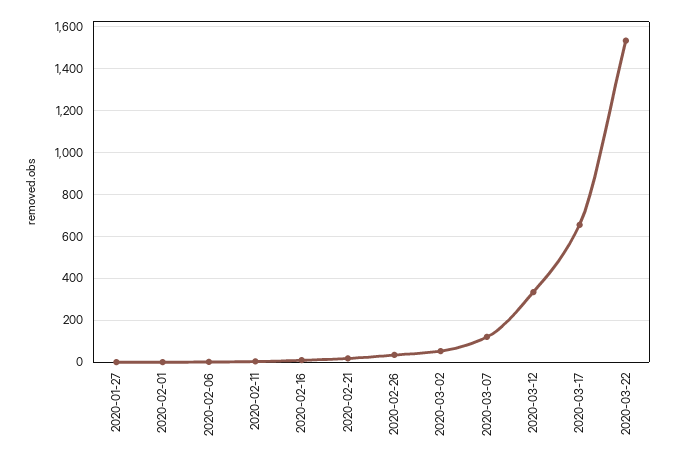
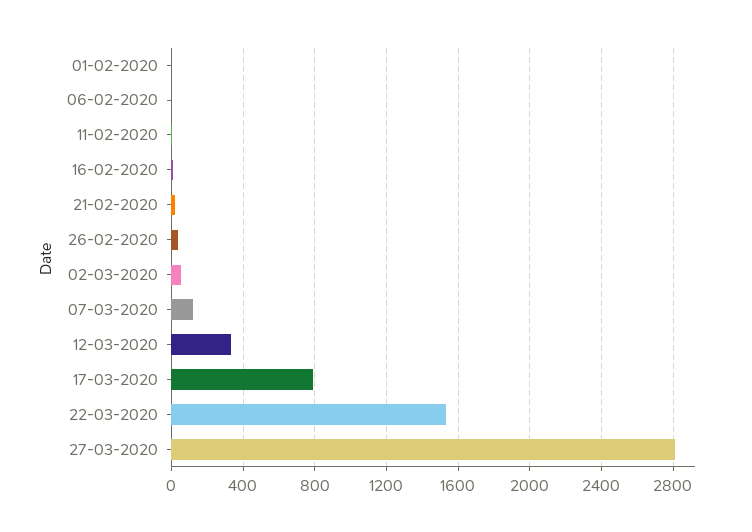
2020-01-27: 0 -> none
2020-03-17: 650 -> 800
27-03-2020: none -> 2800

